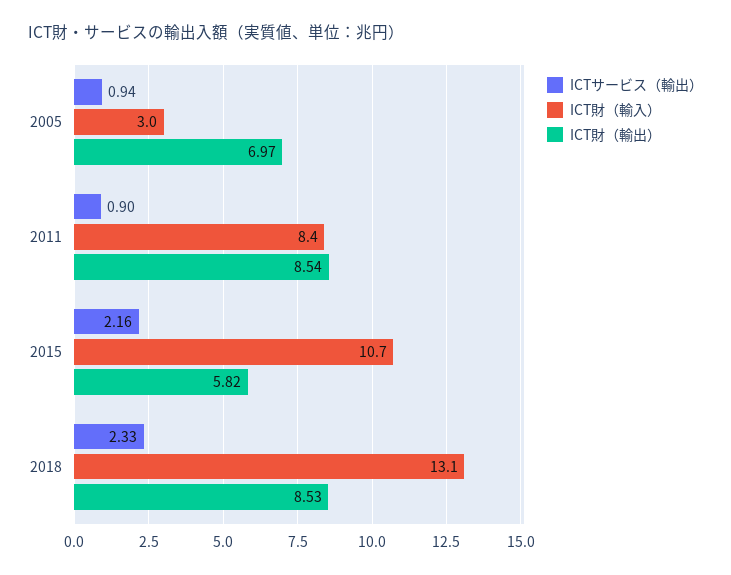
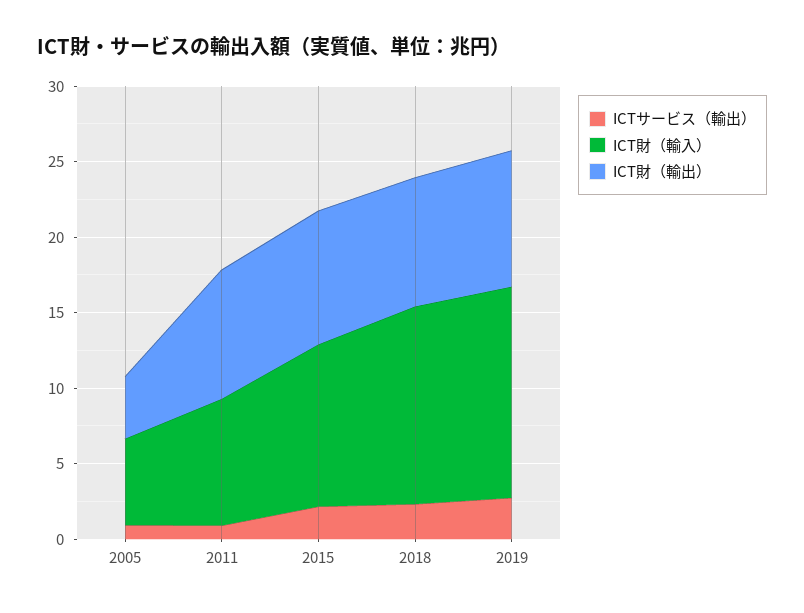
ICT財（輸入）, 2005: 3 -> 6
ICT財（輸出）, 2005: 6.97 -> 4
ICT財（輸出）, 2015: 5.82 -> 9
ICTサービス（輸出）, 2019: none -> 3
ICT財（輸入）, 2019: none -> 14
ICT財（輸出）, 2019: none -> 9

